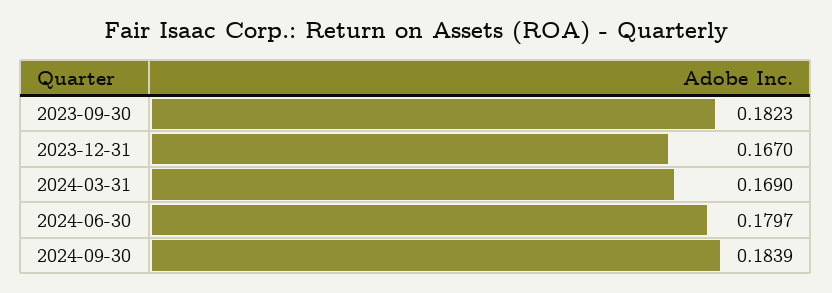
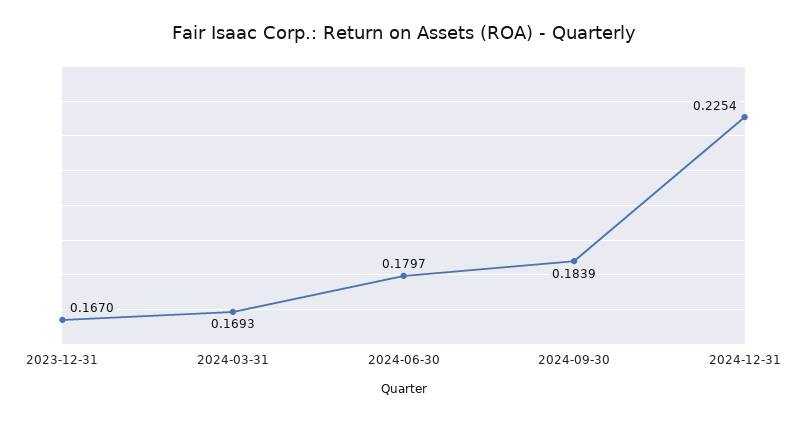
2023-09-30: 0.1823 -> none
2024-03-31: 0.169 -> 0.1693
2024-12-31: none -> 0.2254

